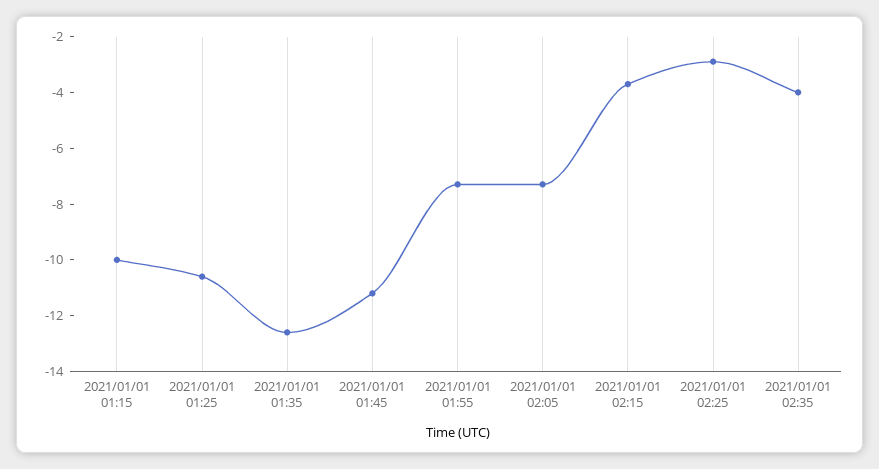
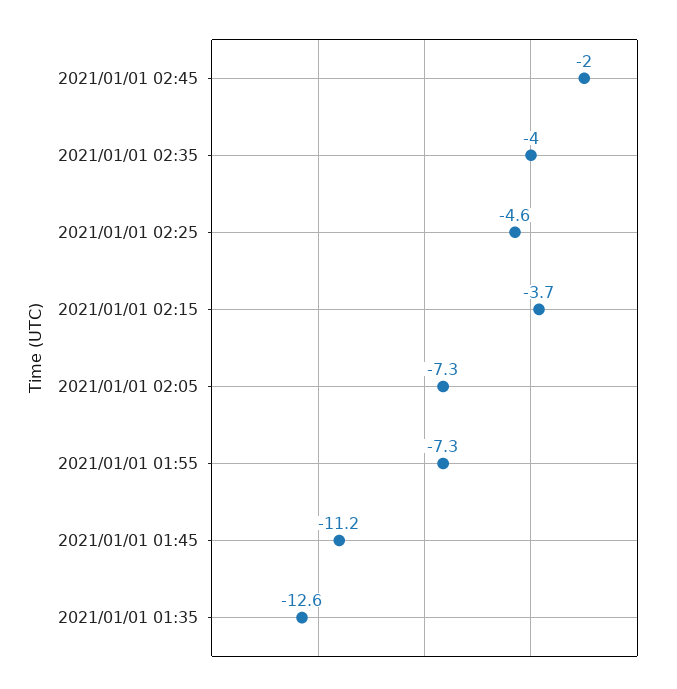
2021/01/01 01:15: -10 -> none
2021/01/01 01:25: -10.5 -> none
2021/01/01 02:25: -3 -> -4.6
2021/01/01 02:45: none -> -2

